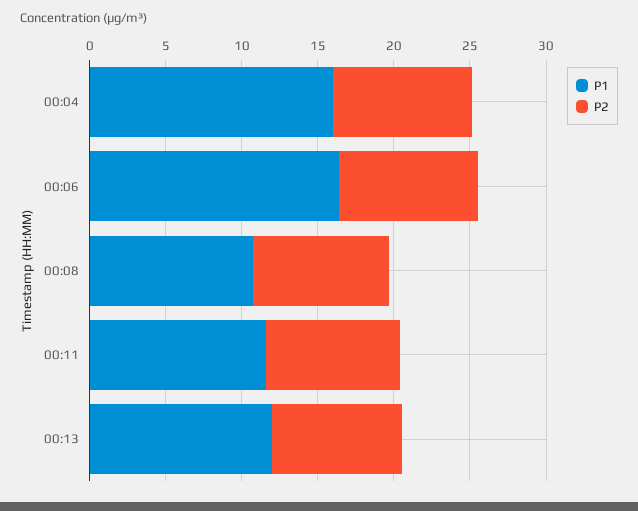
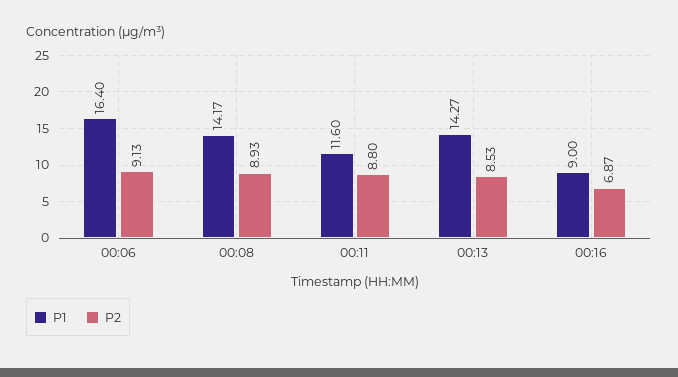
P1, 00:04: 16 -> none
P2, 00:04: 9 -> none
P1, 00:08: 11 -> 14.17
P1, 00:13: 12 -> 14.27
P1, 00:16: none -> 9
P2, 00:16: none -> 6.87

